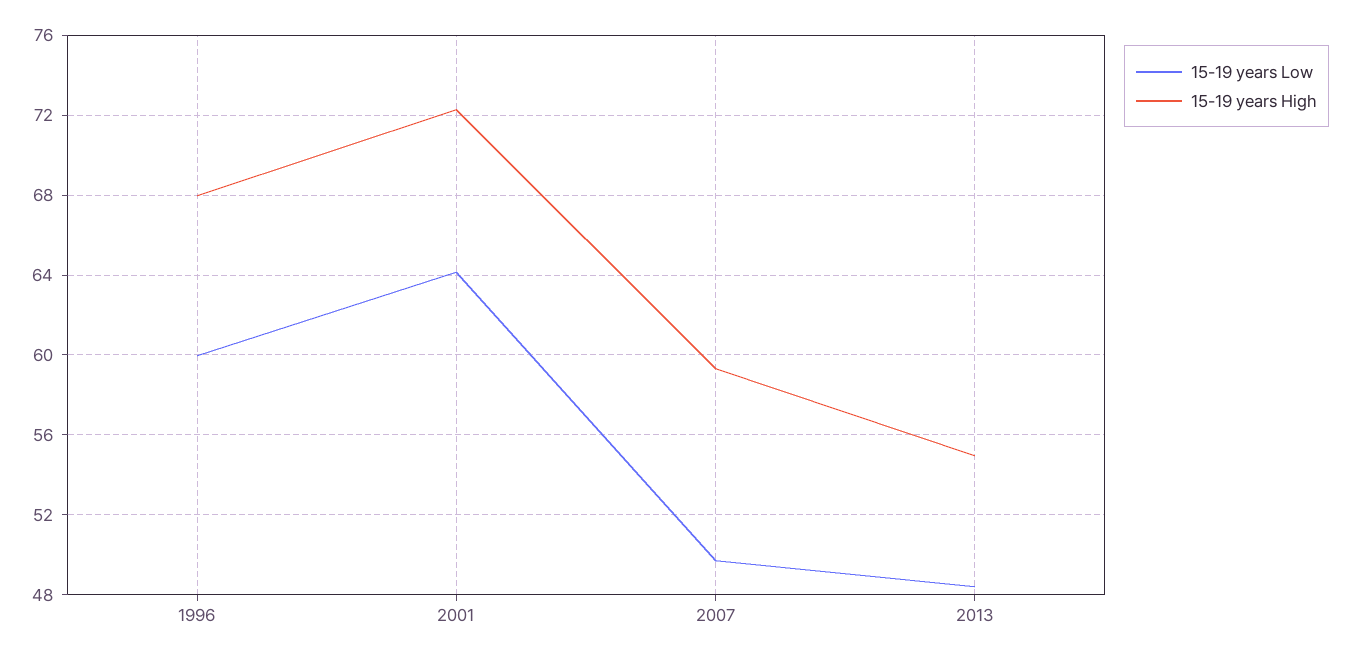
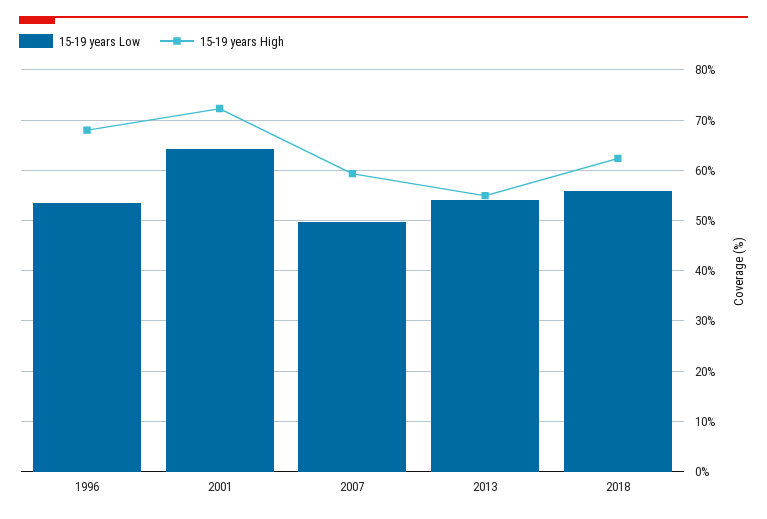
15-19 years Low, 1996: 60 -> 54
15-19 years Low, 2013: 48.5 -> 54
15-19 years Low, 2018: none -> 56
15-19 years High, 2018: none -> 62

